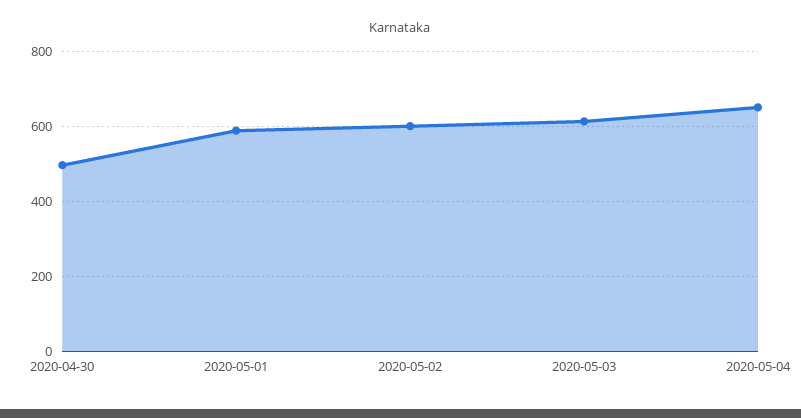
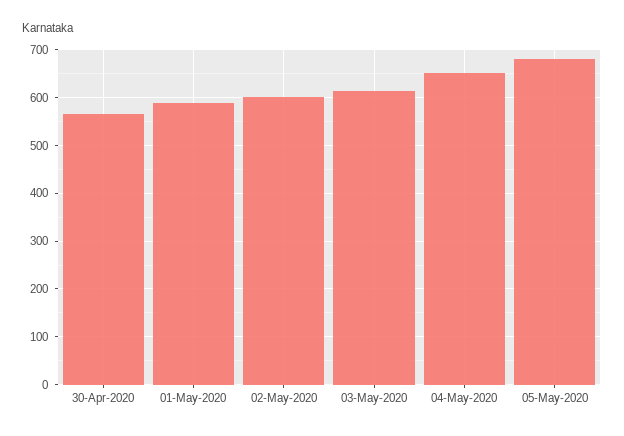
2020-04-30: 500 -> 560
05-May-2020: none -> 680

